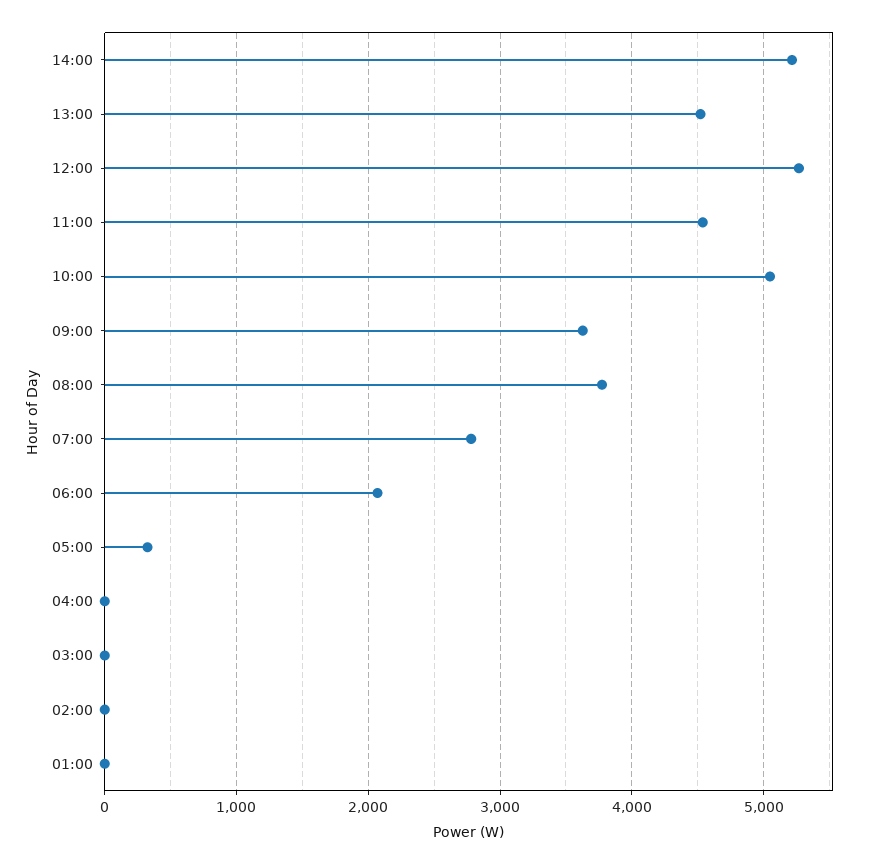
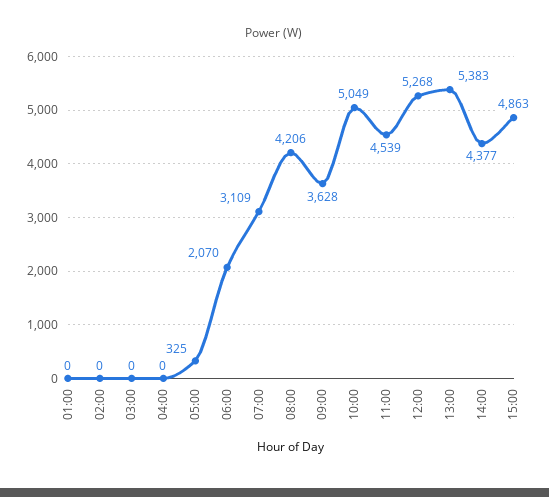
14:00: 5200 -> 4377
13:00: 4500 -> 5383
08:00: 3800 -> 4206
07:00: 2800 -> 3109
15:00: none -> 4863

